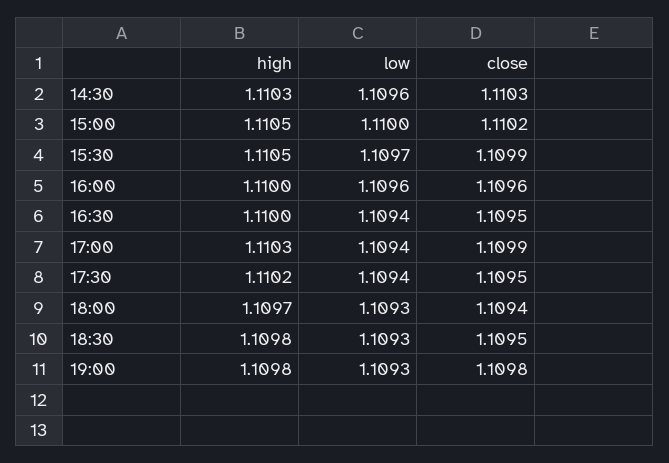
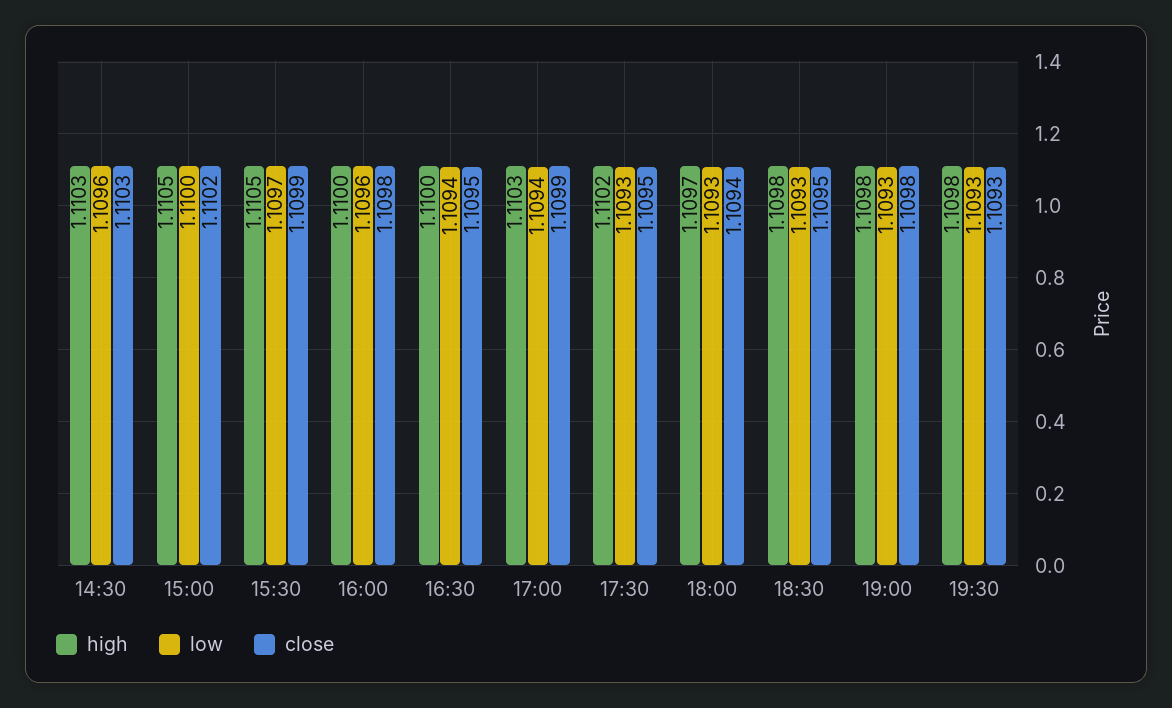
close, 16:00: 1.1096 -> 1.1098
low, 17:30: 1.1094 -> 1.1093
high, 19:30: none -> 1.1098
low, 19:30: none -> 1.1093
close, 19:30: none -> 1.1093

